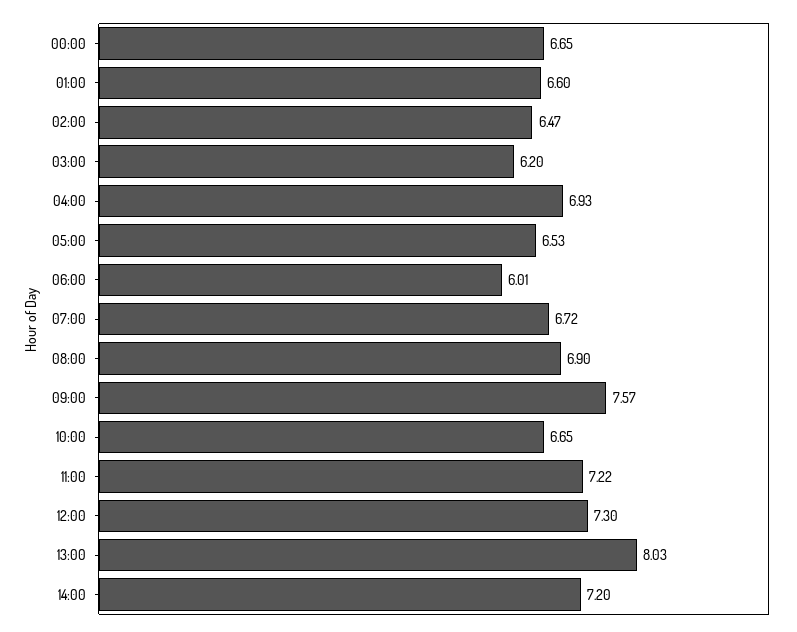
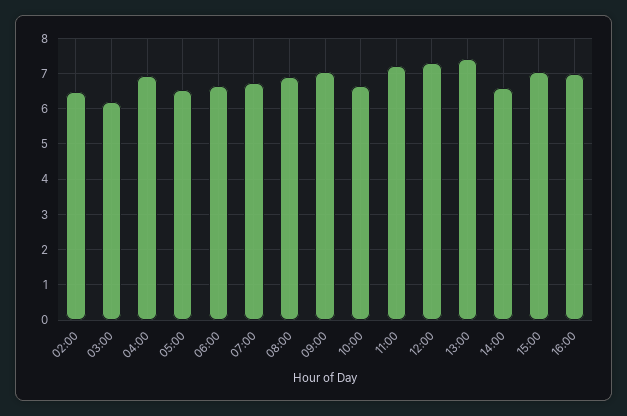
00:00: 6.65 -> none
01:00: 6.6 -> none
06:00: 6.01 -> 6.6
09:00: 7.57 -> 7
13:00: 8.03 -> 7.4
14:00: 7.2 -> 6.6
15:00: none -> 7
16:00: none -> 7

